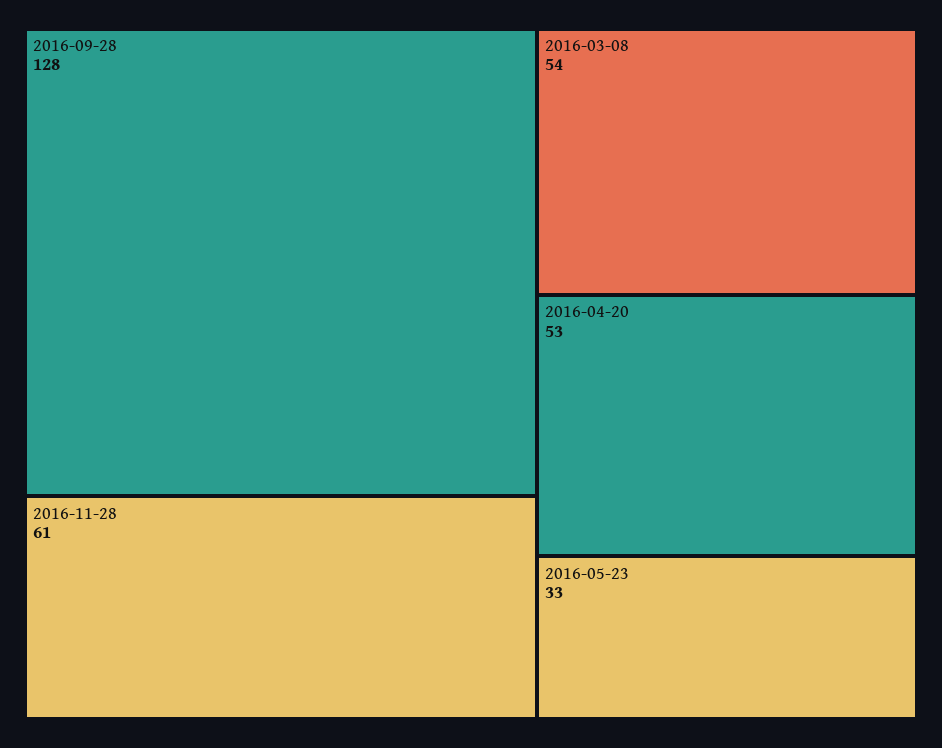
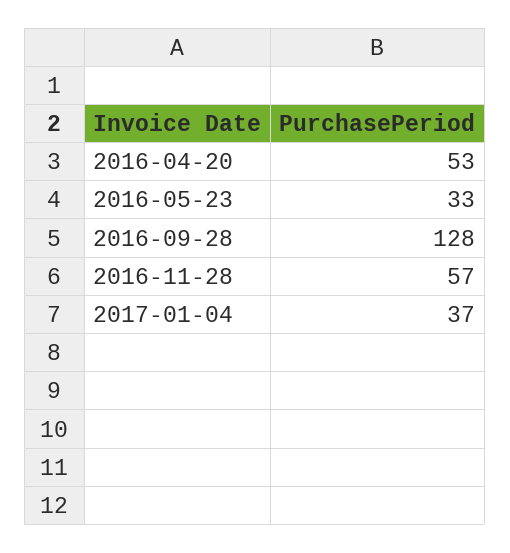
2016-11-28: 61 -> 57
2016-03-08: 54 -> none
2017-01-04: none -> 37

